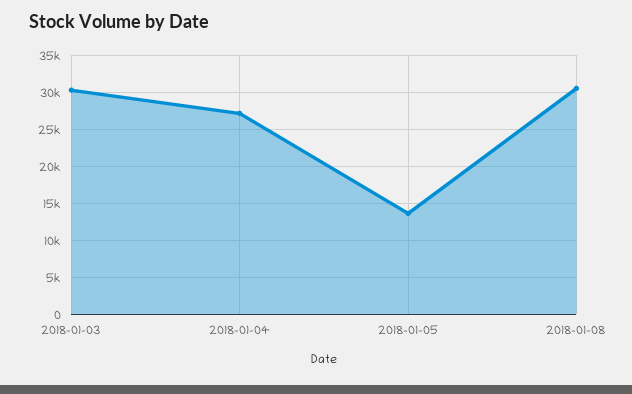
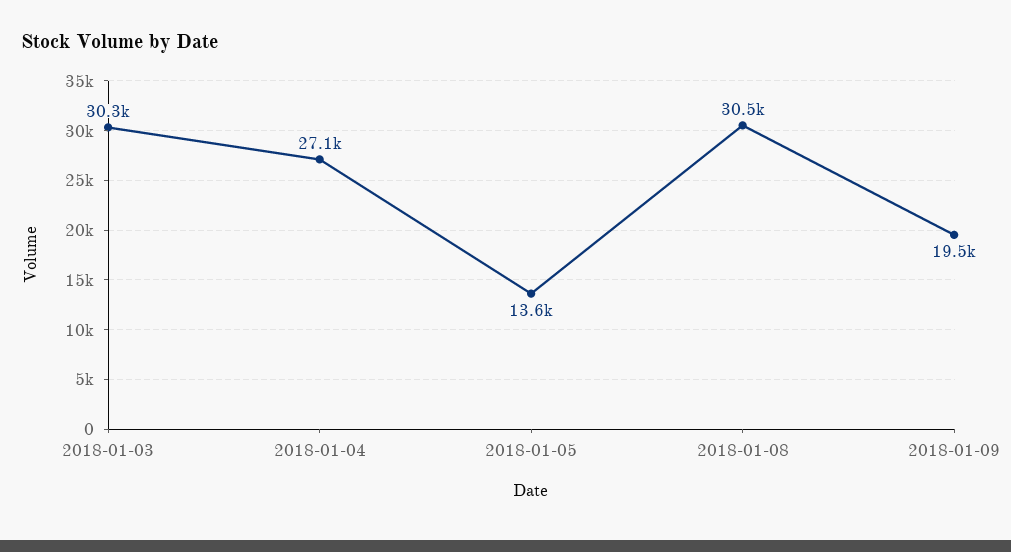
2018-01-09: none -> 19500

